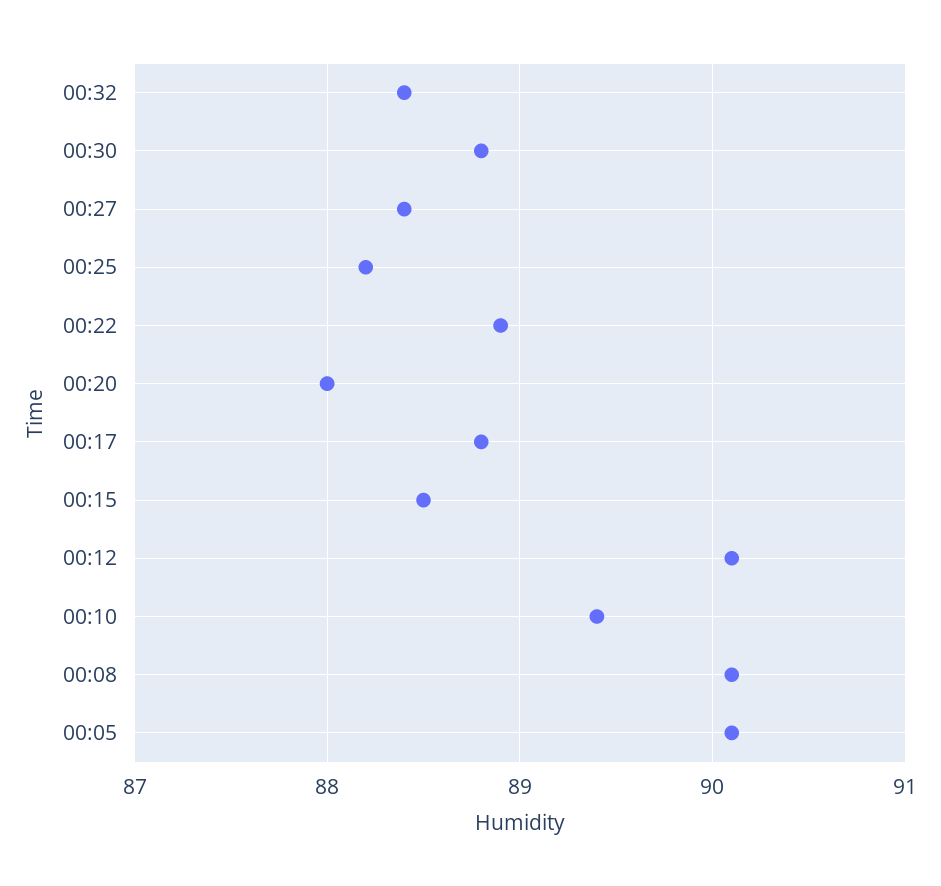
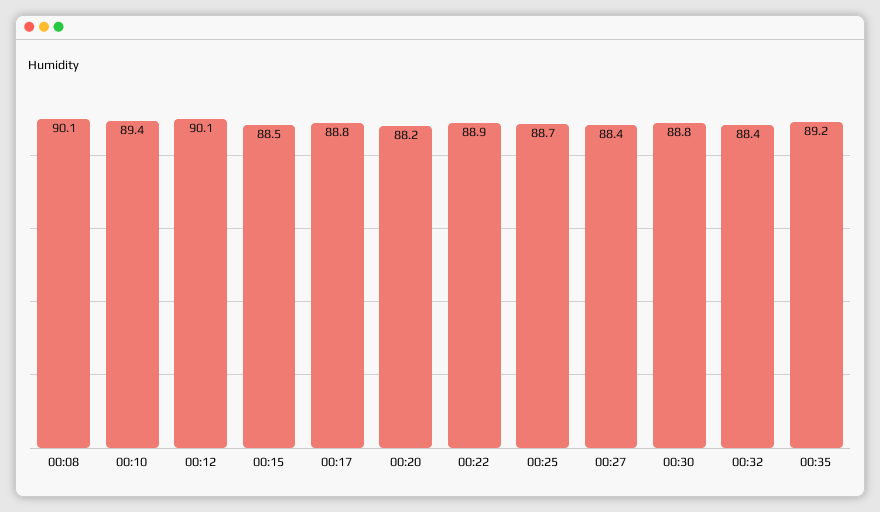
00:25: 88.2 -> 88.7
00:20: 88 -> 88.2
00:05: 90.1 -> none
00:35: none -> 89.2

